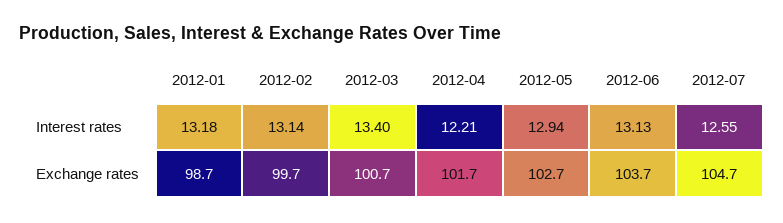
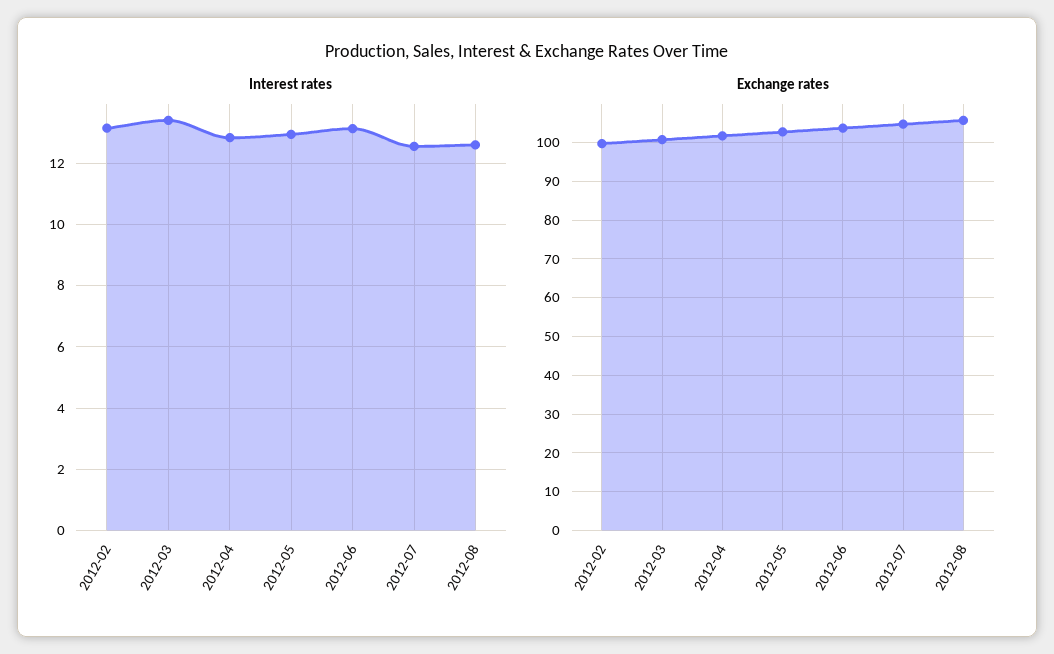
Interest rates, 2012-01: 13.18 -> none
Interest rates, 2012-04: 12.21 -> 12.8
Exchange rates, 2012-01: 98.7 -> none
Interest rates, 2012-08: none -> 12.6
Exchange rates, 2012-08: none -> 106

